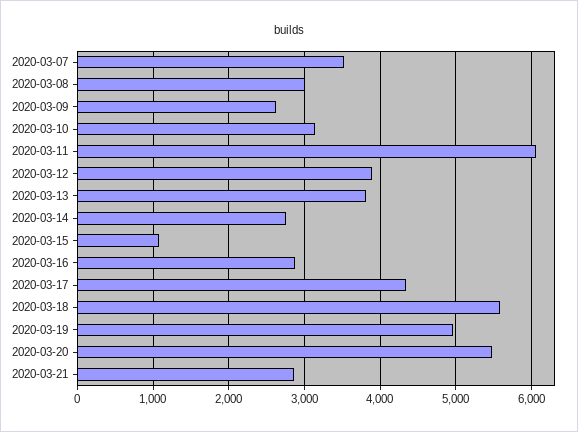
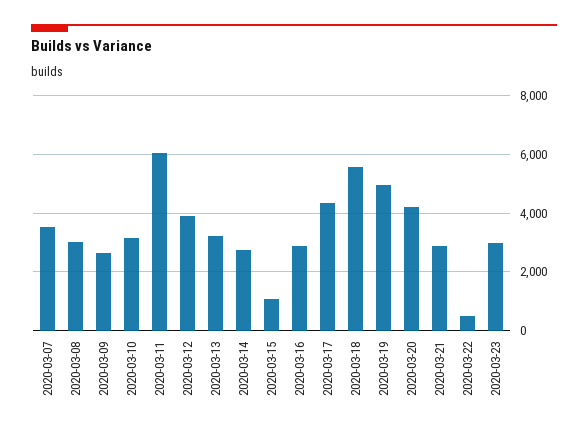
2020-03-13: 3800 -> 3250
2020-03-20: 5500 -> 4250
2020-03-22: none -> 500
2020-03-23: none -> 3000

